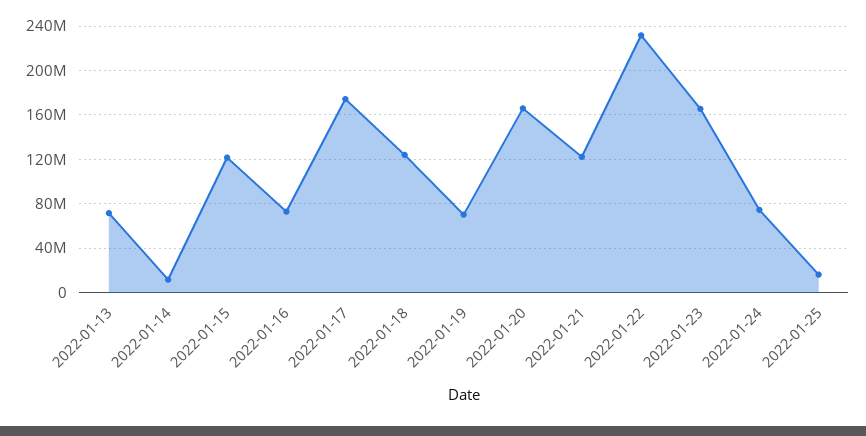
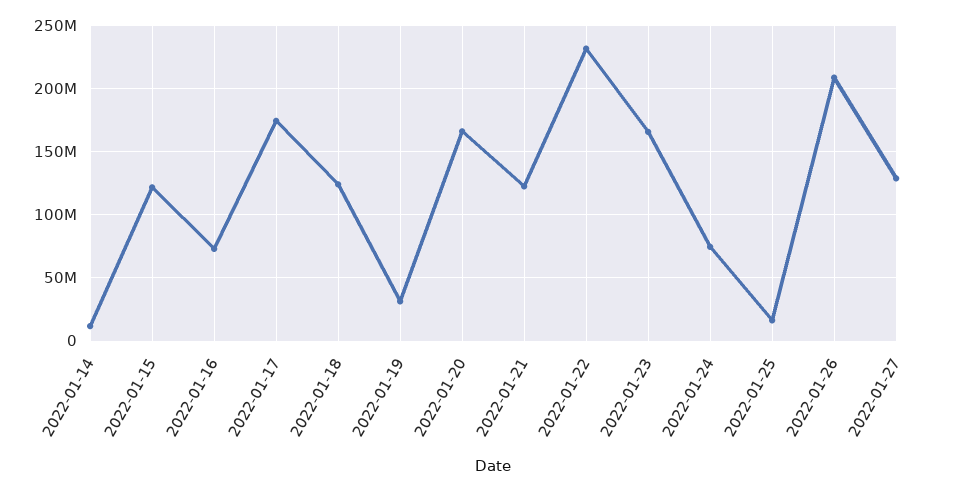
2022-01-13: 70000000 -> none
2022-01-19: 70000000 -> 30000000
2022-01-26: none -> 210000000
2022-01-27: none -> 130000000

